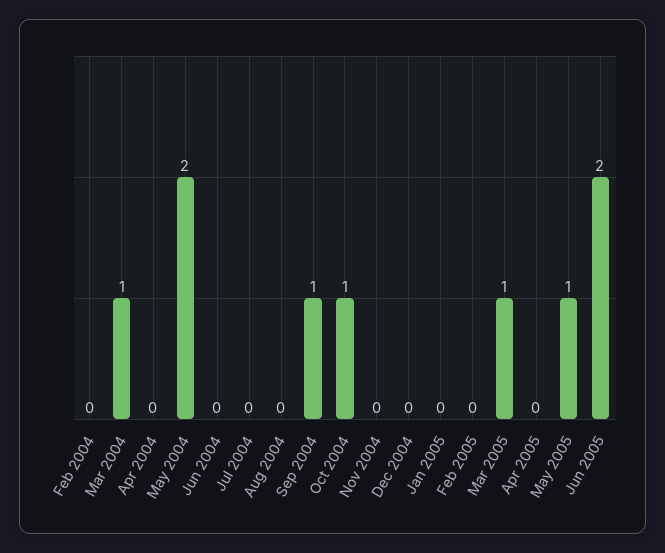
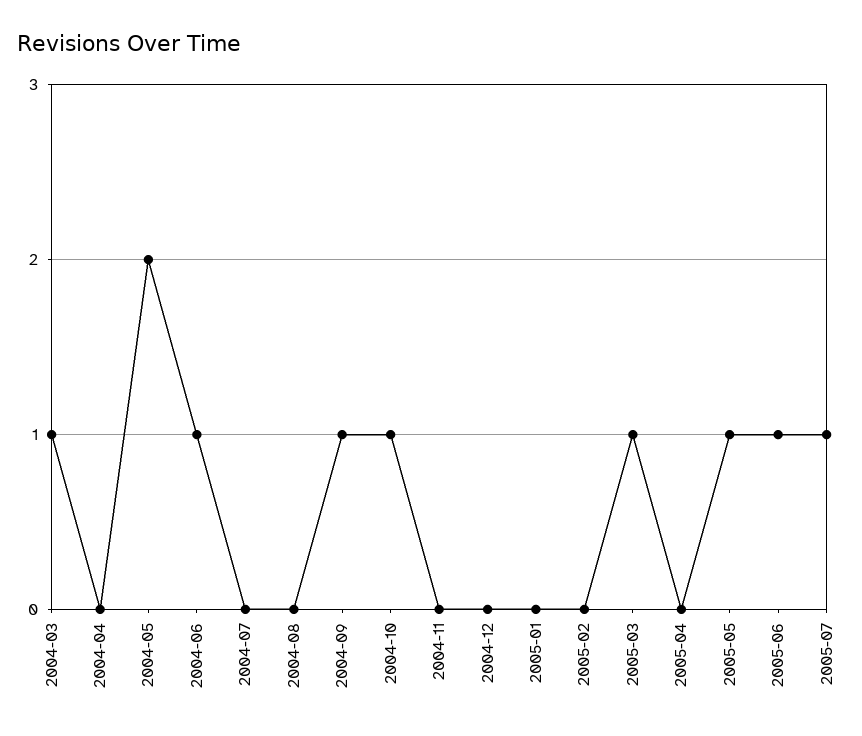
Feb 2004: 0 -> none
Jun 2004: 0 -> 1
Jun 2005: 2 -> 1
2005-07: none -> 1

